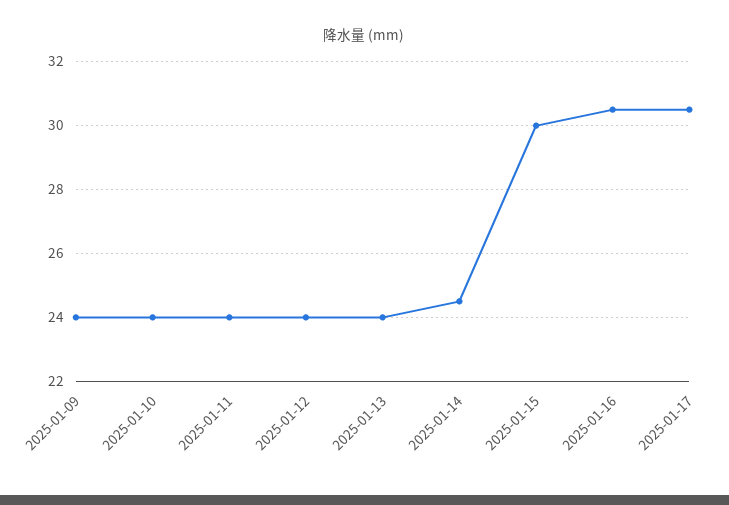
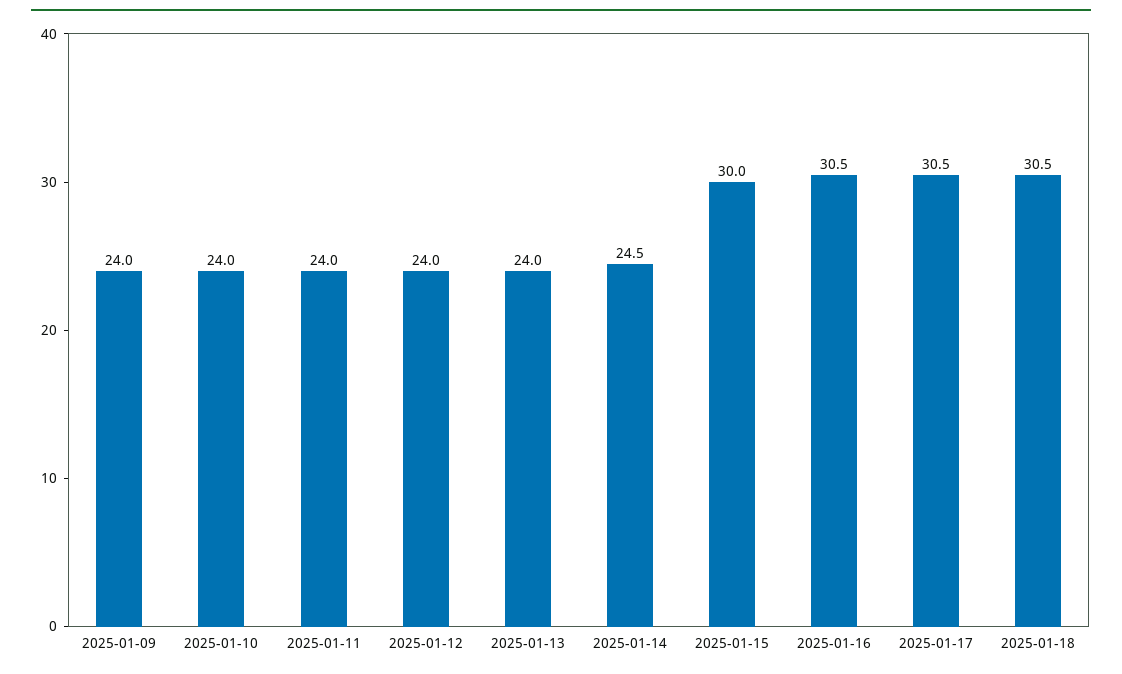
2025-01-18: none -> 30.5

